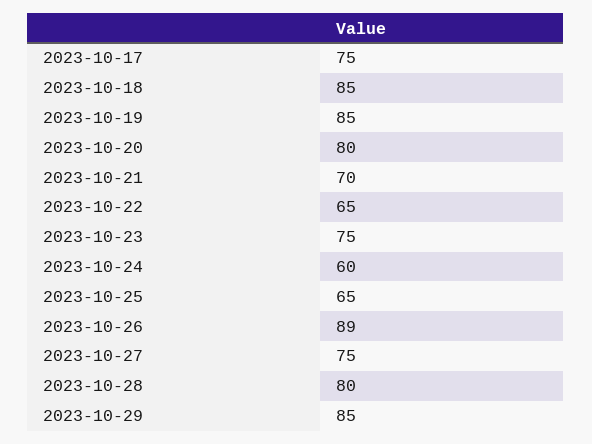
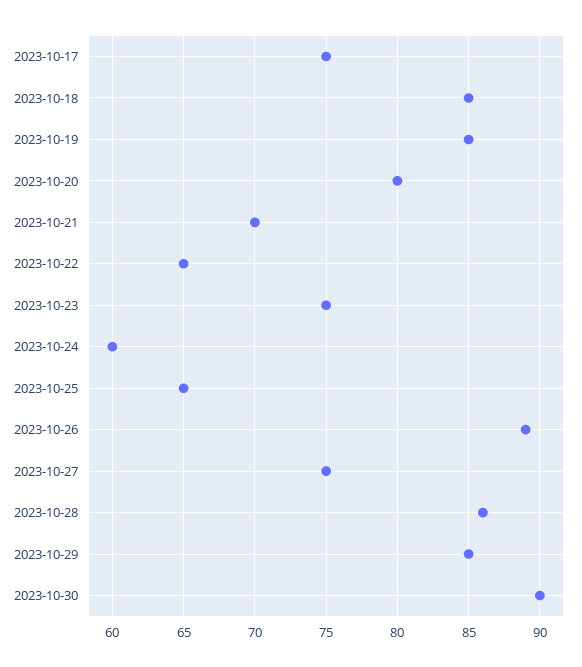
2023-10-28: 80 -> 86
2023-10-30: none -> 90

